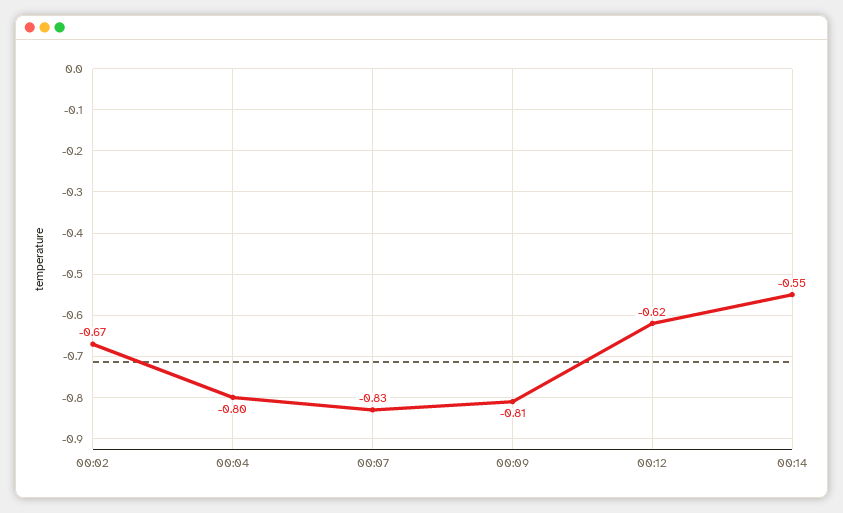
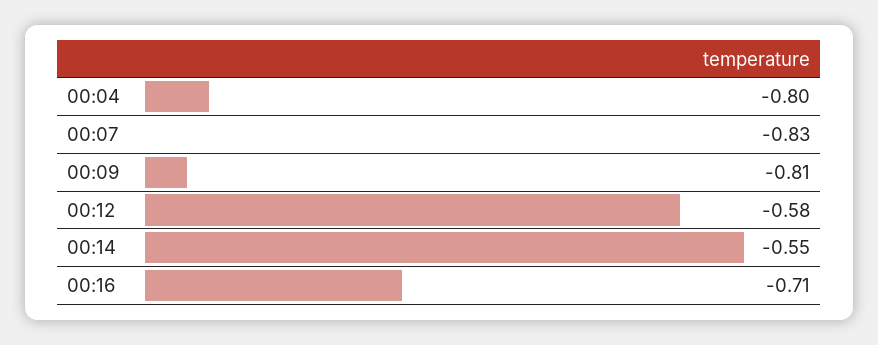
00:02: -0.67 -> none
00:12: -0.62 -> -0.58
00:16: none -> -0.71

